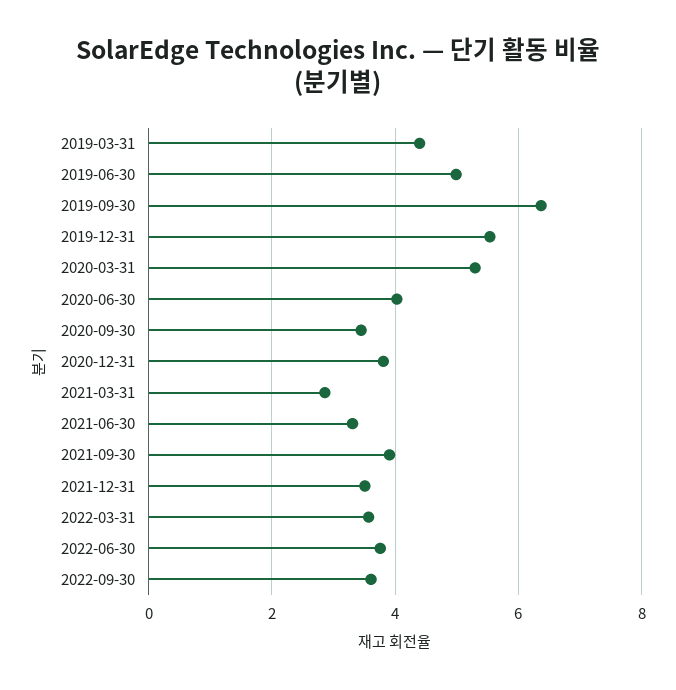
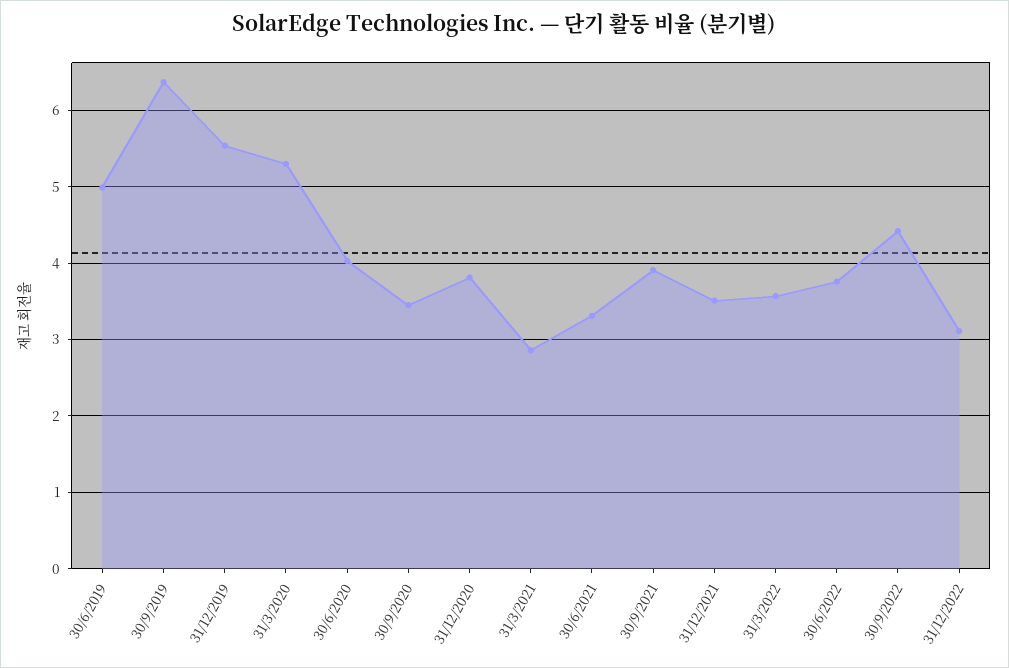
2019-03-31: 4.4 -> none
2022-09-30: 3.6 -> 4.4
31/12/2022: none -> 3.1

